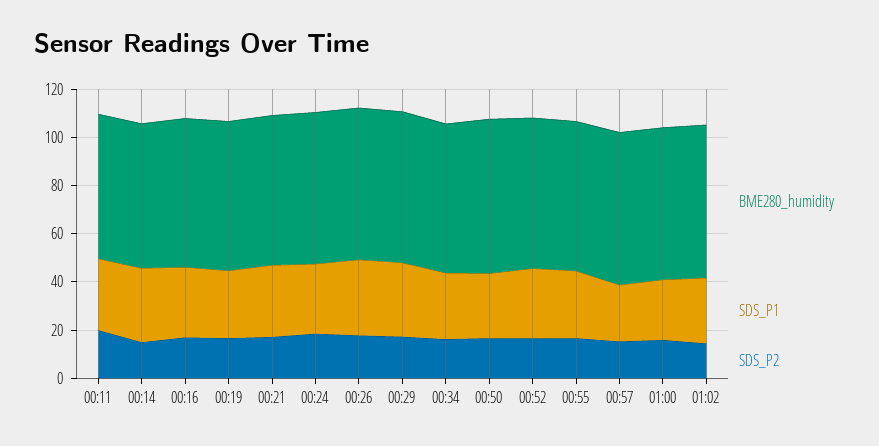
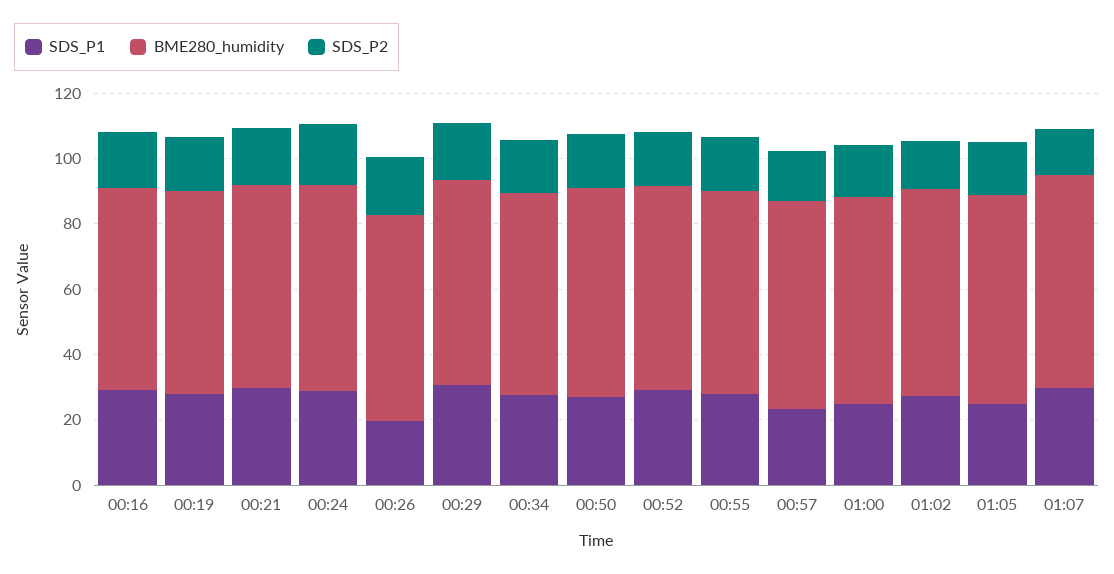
BME280_humidity, 00:11: 60 -> none
SDS_P1, 00:11: 30 -> none
SDS_P2, 00:11: 20 -> none
BME280_humidity, 00:14: 60 -> none
SDS_P1, 00:14: 30 -> none
SDS_P2, 00:14: 15 -> none
SDS_P1, 00:26: 30 -> 20
SDS_P1, 01:05: none -> 25
BME280_humidity, 01:05: none -> 65
SDS_P2, 01:05: none -> 15
SDS_P1, 01:07: none -> 30
BME280_humidity, 01:07: none -> 65
SDS_P2, 01:07: none -> 15

